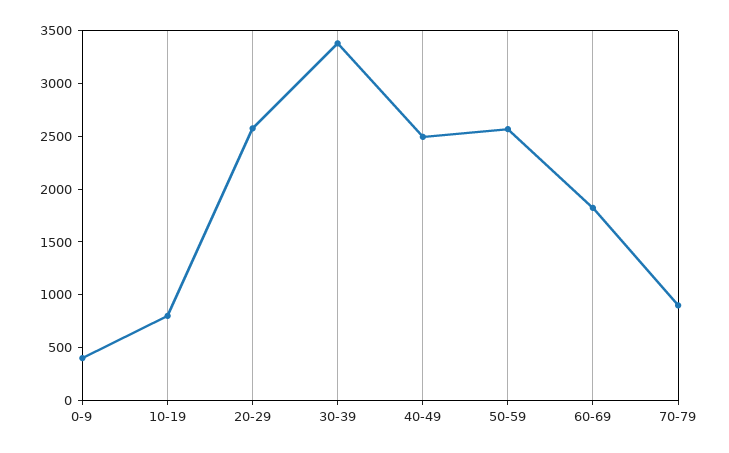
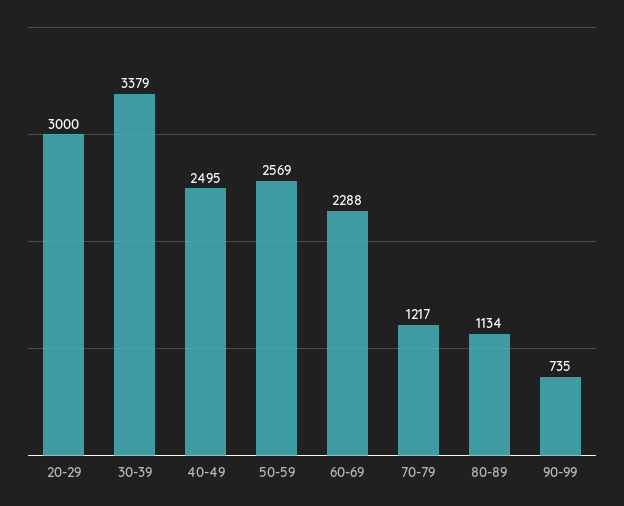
0-9: 400 -> none
10-19: 800 -> none
20-29: 2600 -> 3000
60-69: 1800 -> 2288
70-79: 900 -> 1217
80-89: none -> 1134
90-99: none -> 735

